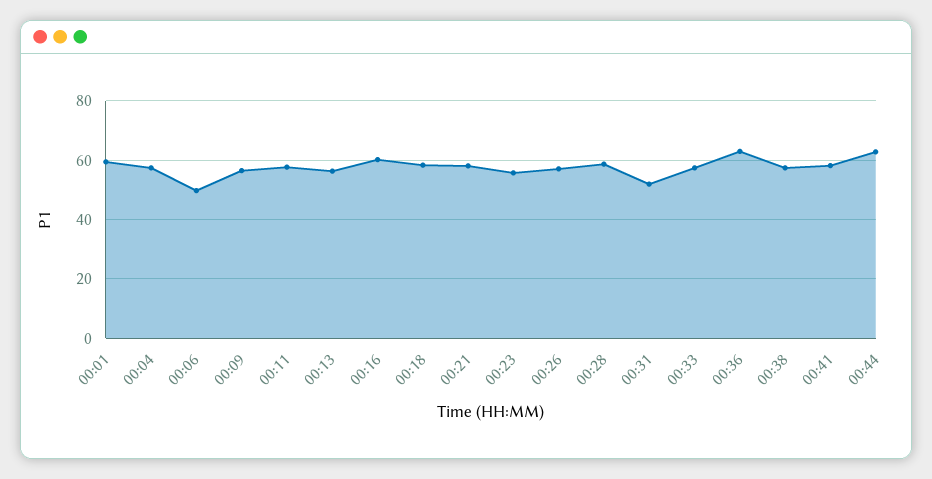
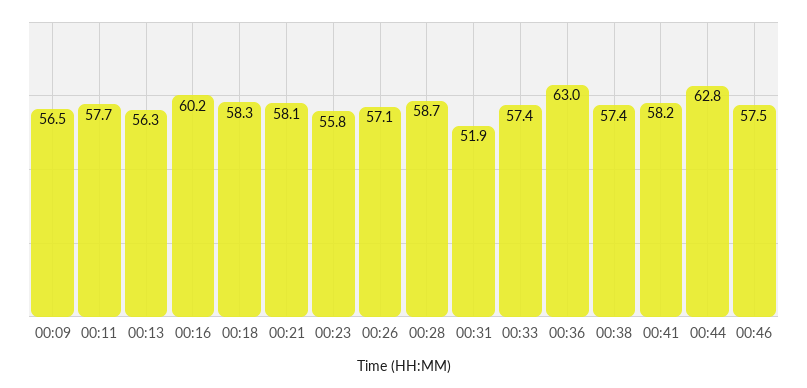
00:01: 60 -> none
00:04: 57.5 -> none
00:06: 50 -> none
00:46: none -> 57.5

